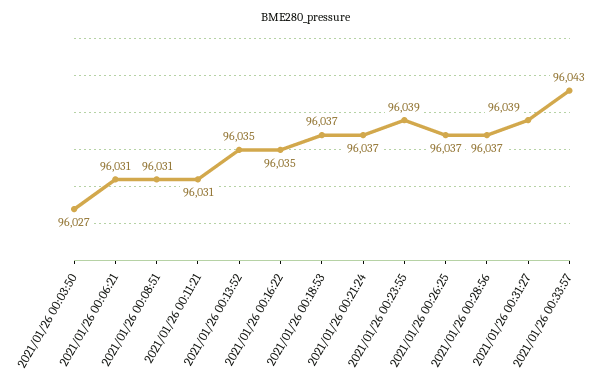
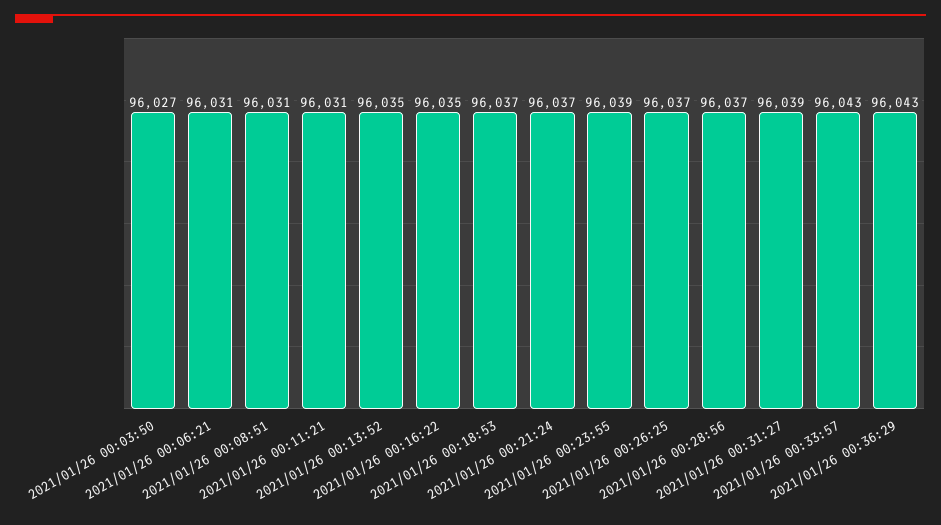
2021/01/26 00:36:29: none -> 96043

